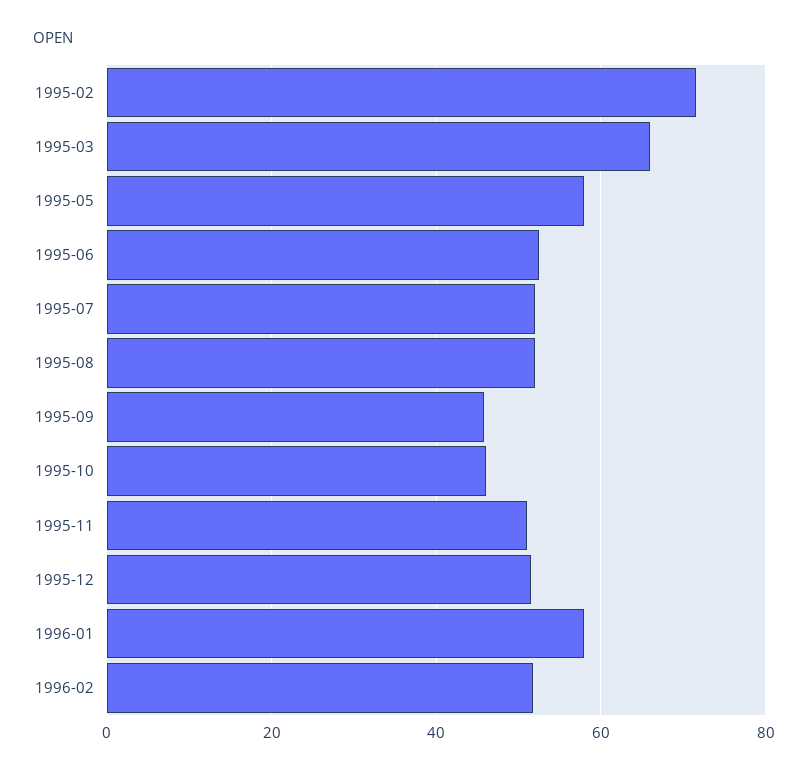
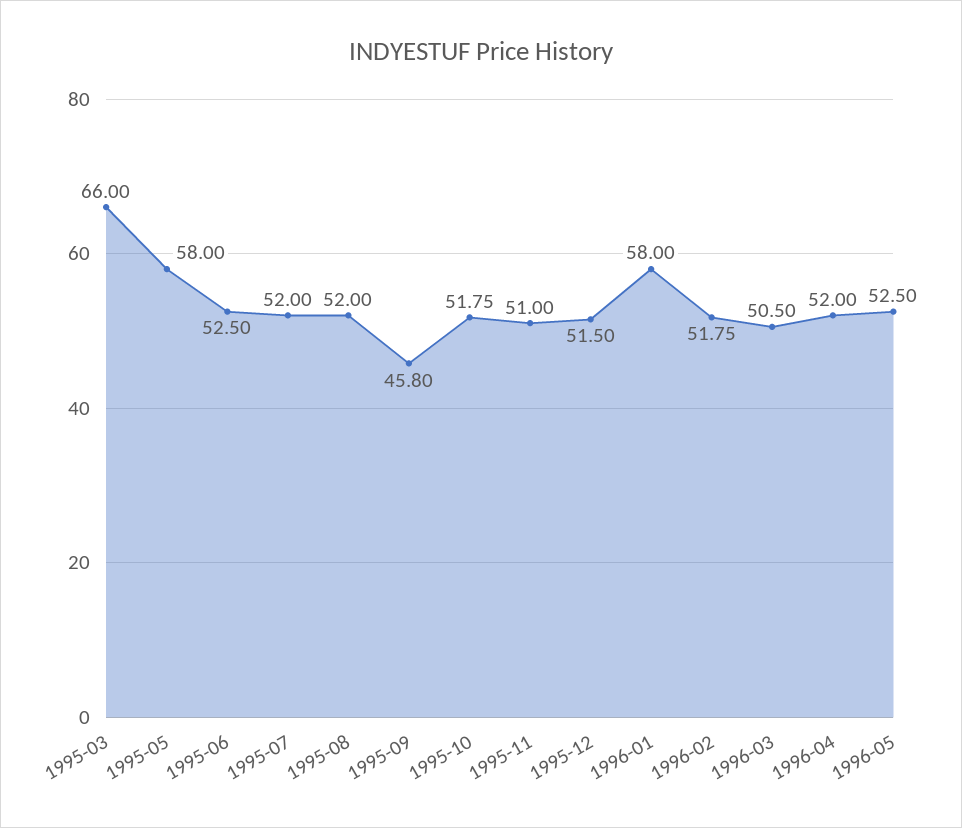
1995-02: 72 -> none
1995-10: 46 -> 51.75
1996-03: none -> 50.5
1996-04: none -> 52
1996-05: none -> 52.5

